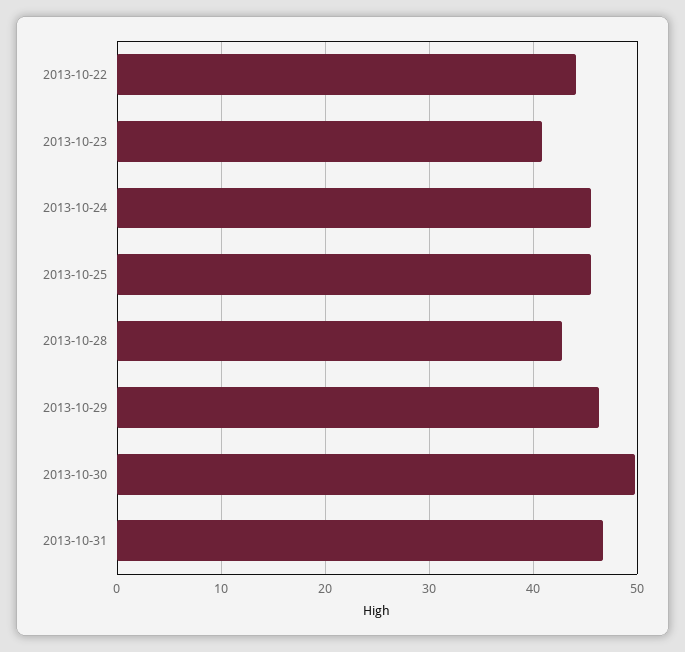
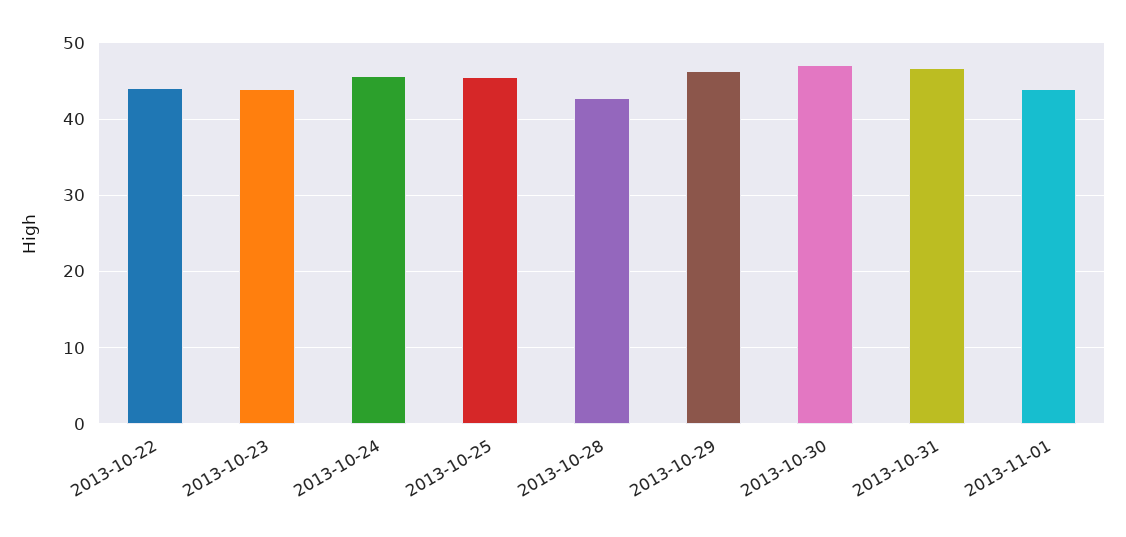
2013-10-23: 41 -> 44
2013-10-30: 50 -> 47
2013-11-01: none -> 44

